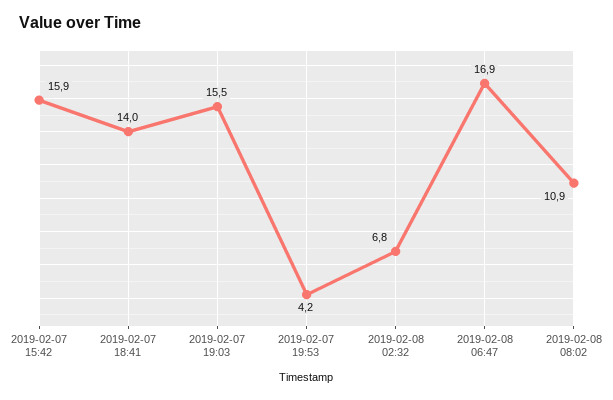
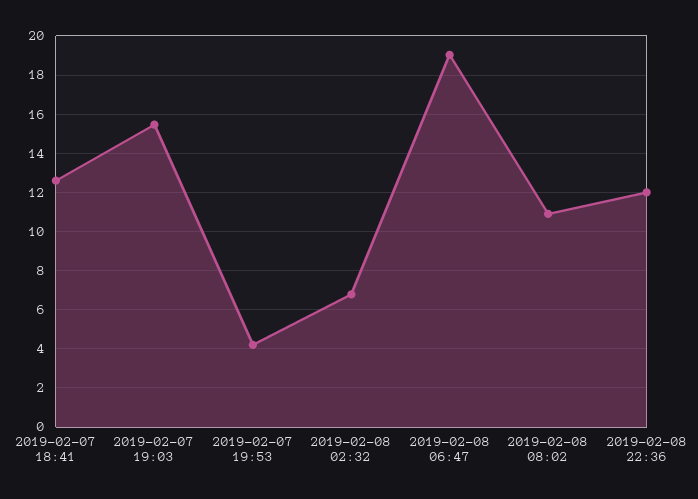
2019-02-07 15:42: 15.9 -> none
2019-02-07 18:41: 14 -> 12.5
2019-02-08 06:47: 16.9 -> 19
2019-02-08 22:36: none -> 12

